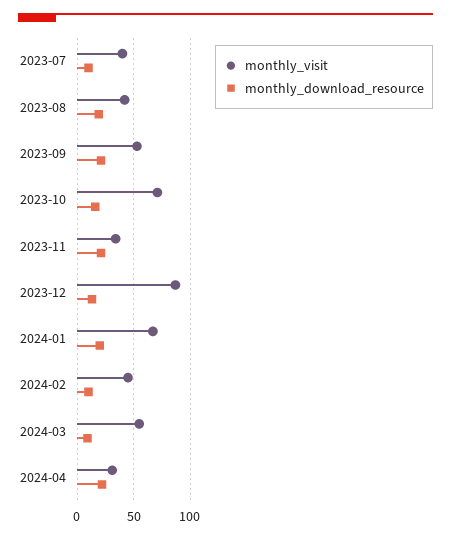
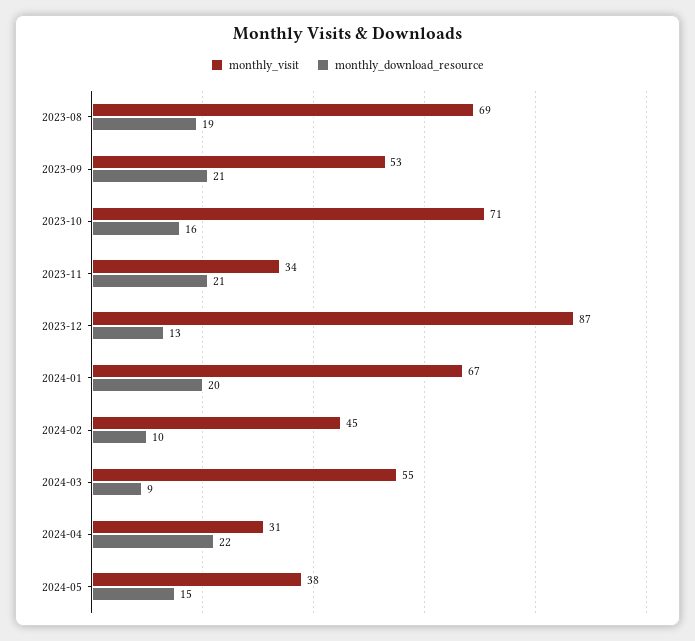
monthly_visit, 2023-07: 40 -> none
monthly_download_resource, 2023-07: 10 -> none
monthly_visit, 2023-08: 40 -> 69
monthly_visit, 2024-05: none -> 38
monthly_download_resource, 2024-05: none -> 15

